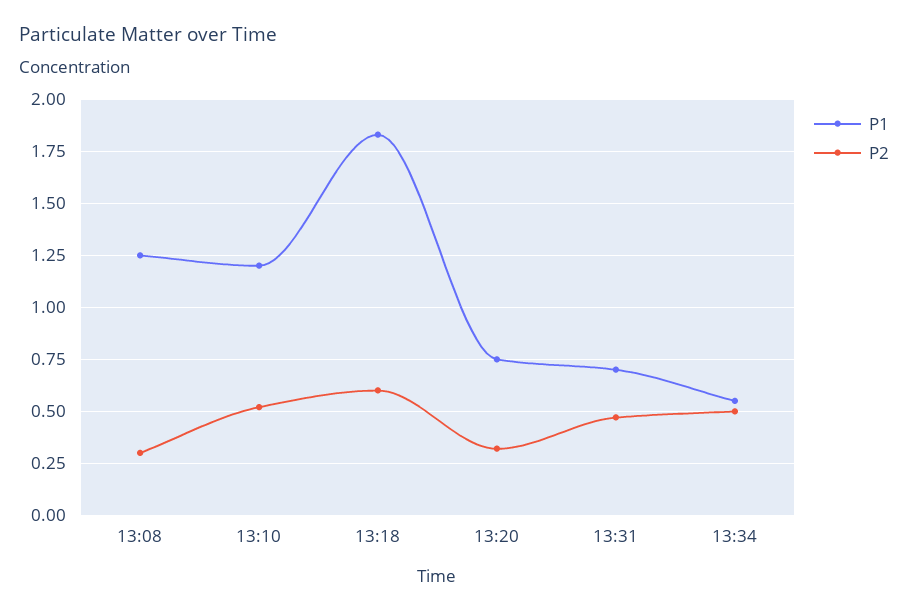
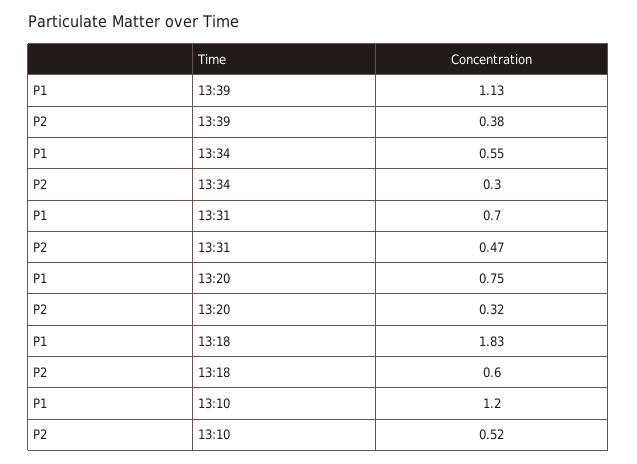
P1, 13:08: 1.25 -> none
P2, 13:08: 0.3 -> none
P2, 13:34: 0.5 -> 0.3
P1, 13:39: none -> 1.13
P2, 13:39: none -> 0.38

